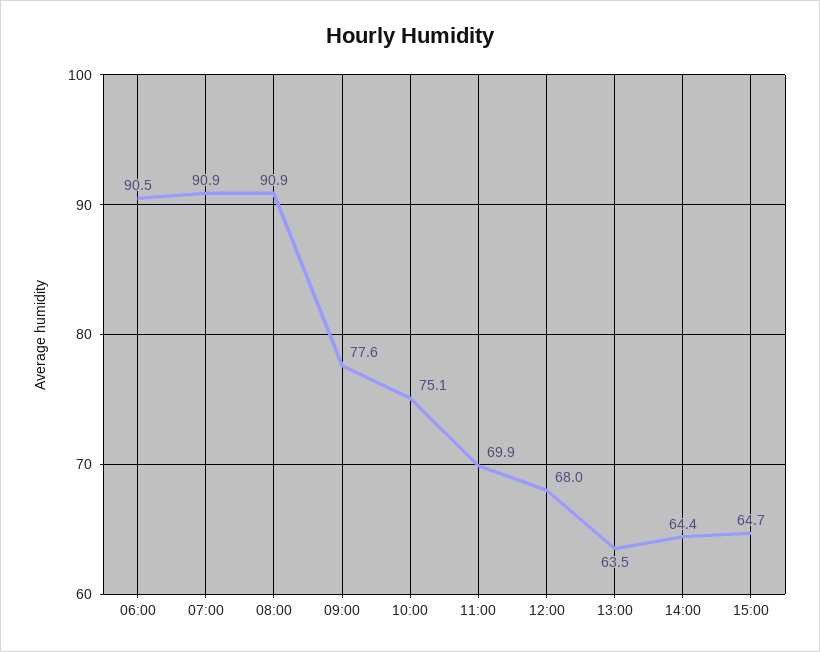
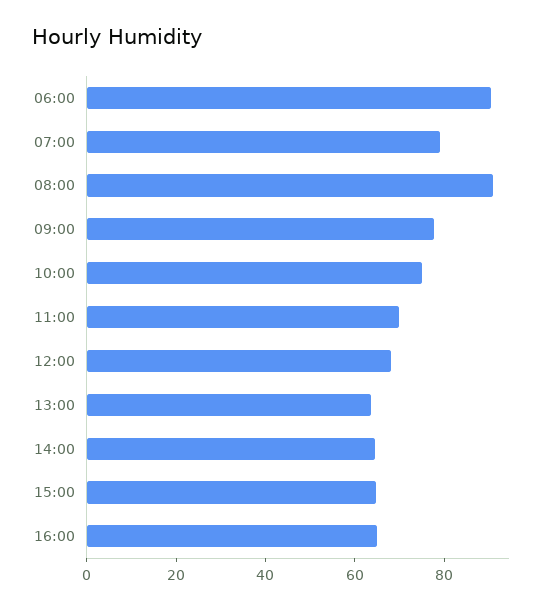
07:00: 90.9 -> 80
16:00: none -> 65

